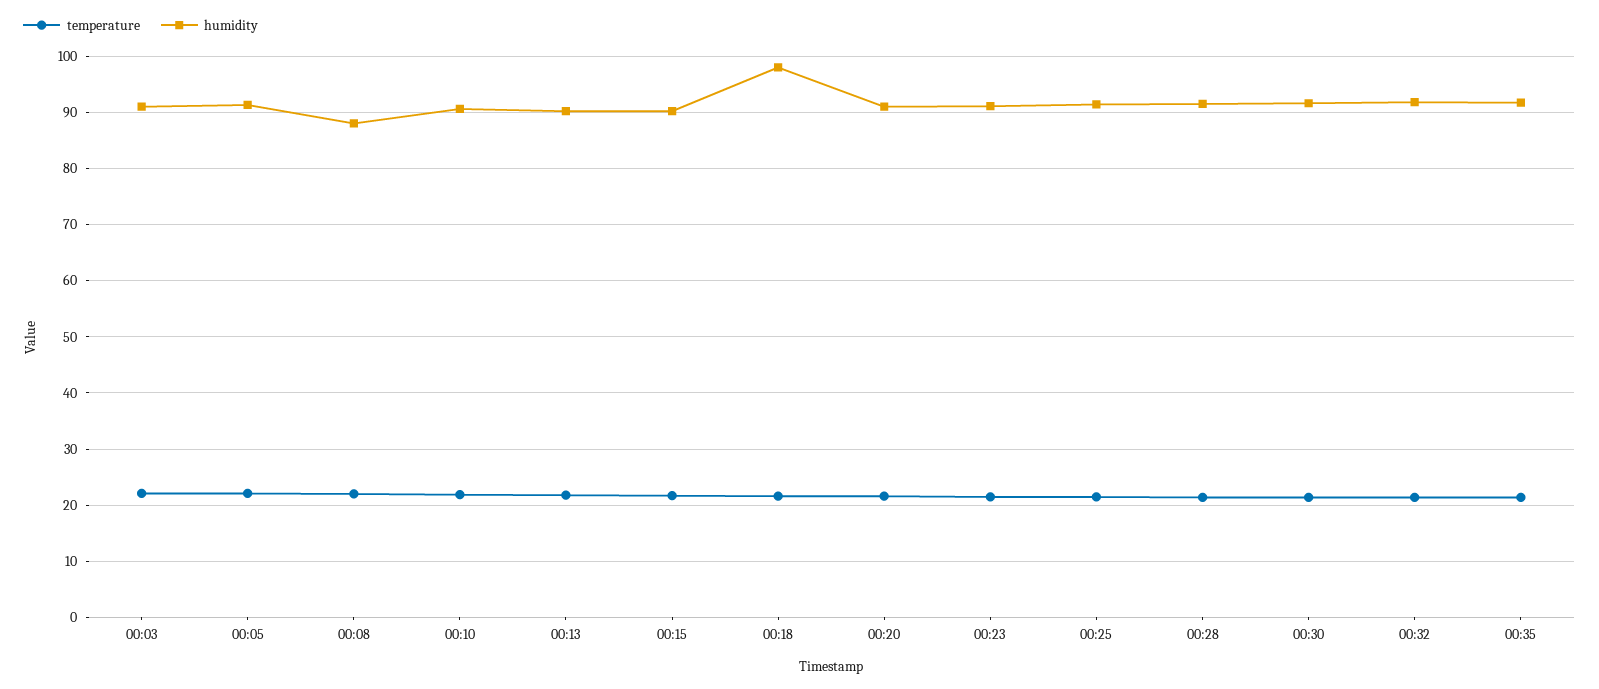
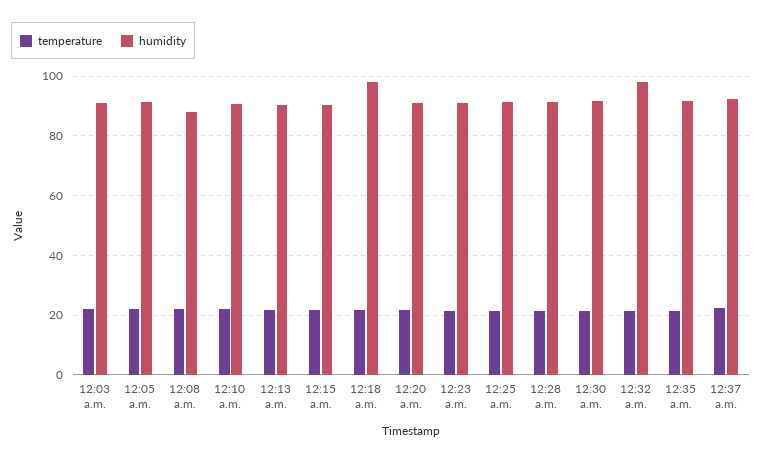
humidity, 00:32: 92 -> 97.5
temperature, 12:37 a.m.: none -> 22.5
humidity, 12:37 a.m.: none -> 92.5

